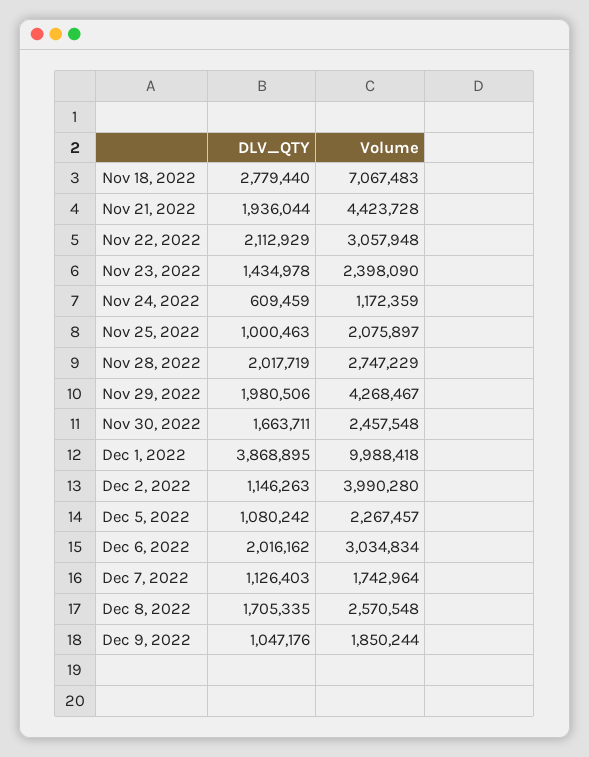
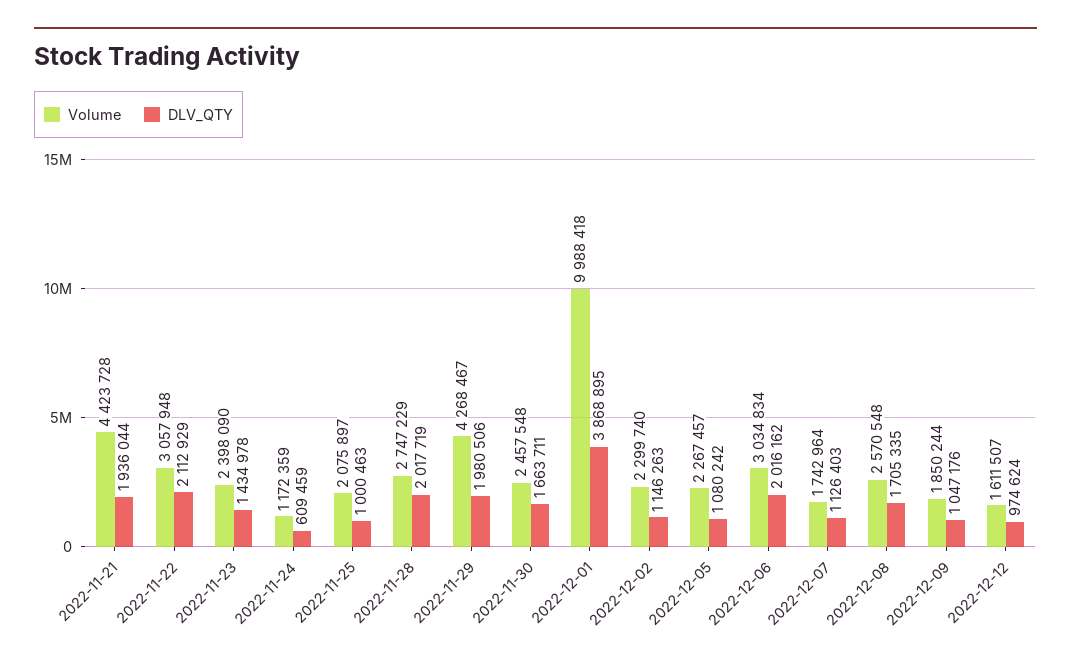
DLV_QTY, Nov 18, 2022: 2779440 -> none
Volume, Nov 18, 2022: 7067483 -> none
Volume, Dec 2, 2022: 3990280 -> 2299740
Volume, 2022-12-12: none -> 1611507
DLV_QTY, 2022-12-12: none -> 974624

